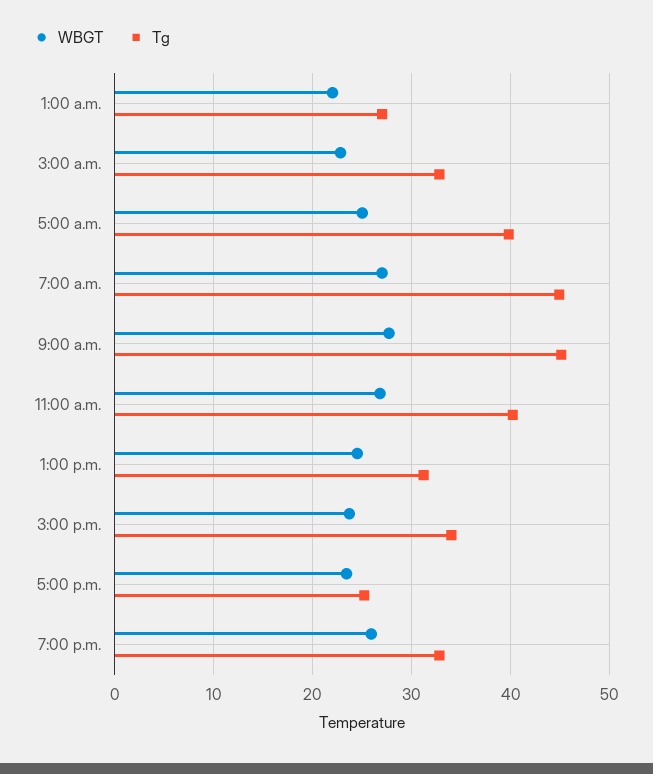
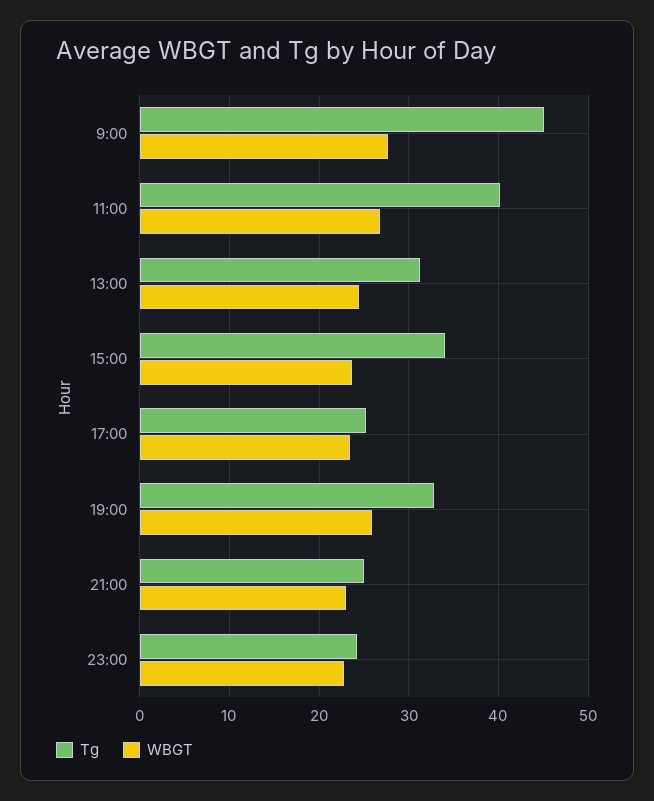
WBGT, 1:00 a.m.: 22 -> none
Tg, 1:00 a.m.: 27 -> none
WBGT, 3:00 a.m.: 23 -> none
Tg, 3:00 a.m.: 33 -> none
WBGT, 5:00 a.m.: 25 -> none
Tg, 5:00 a.m.: 40 -> none
WBGT, 7:00 a.m.: 27 -> none
Tg, 7:00 a.m.: 45 -> none
Tg, 21:00: none -> 25
WBGT, 21:00: none -> 23
Tg, 23:00: none -> 24
WBGT, 23:00: none -> 23

